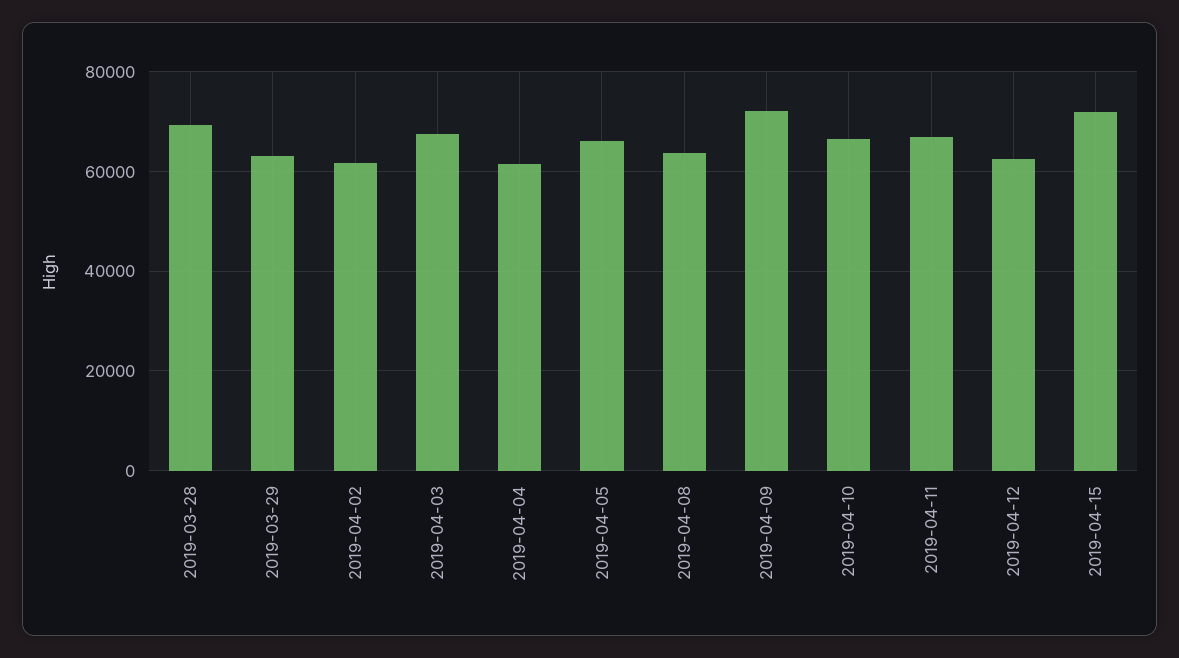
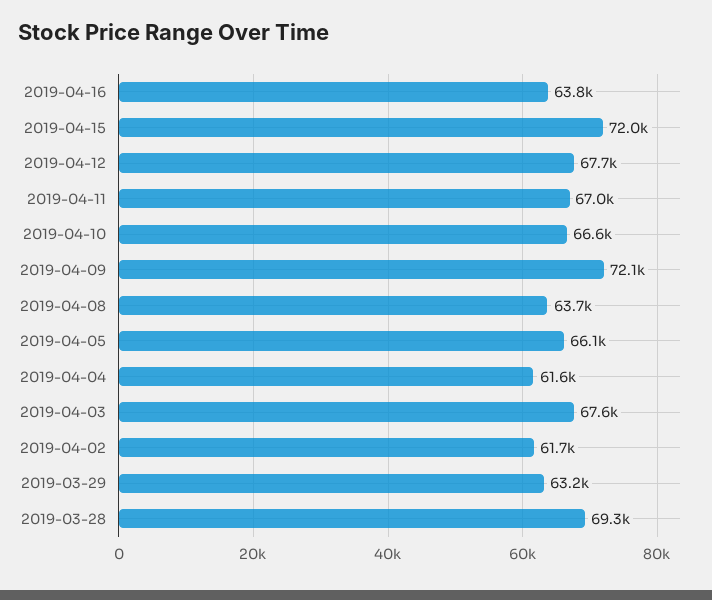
2019-04-12: 62000 -> 67700
2019-04-16: none -> 63800

